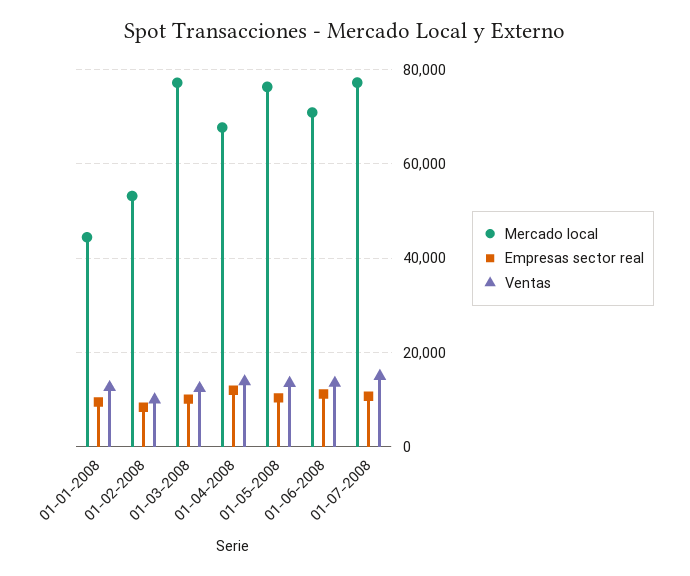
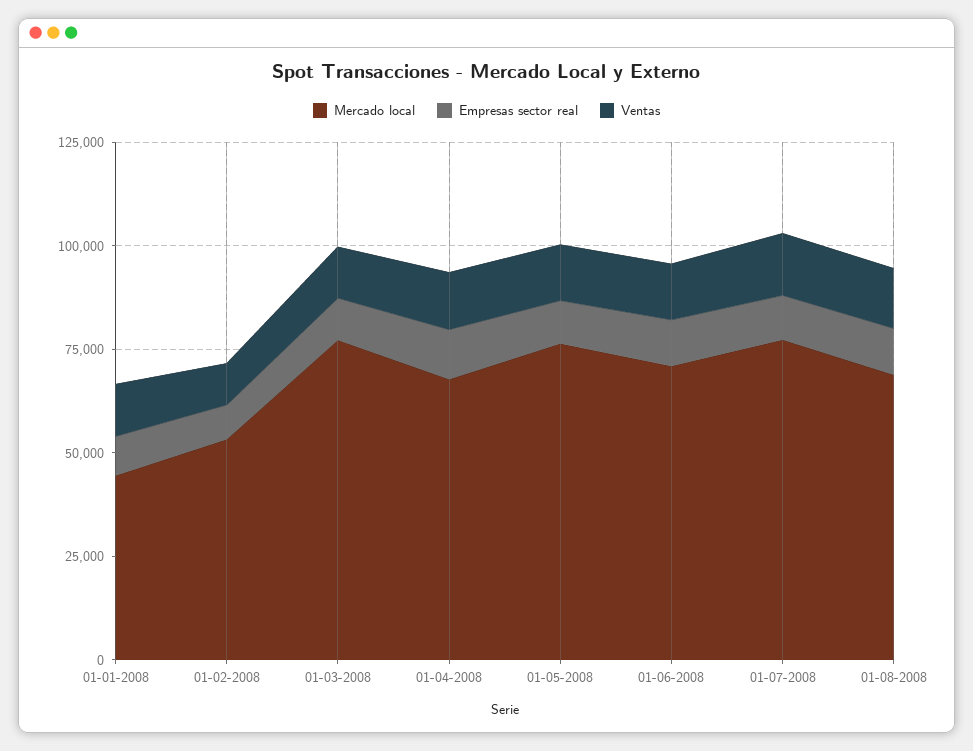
Mercado local, 01-08-2008: none -> 70000
Empresas sector real, 01-08-2008: none -> 10000
Ventas, 01-08-2008: none -> 15000

